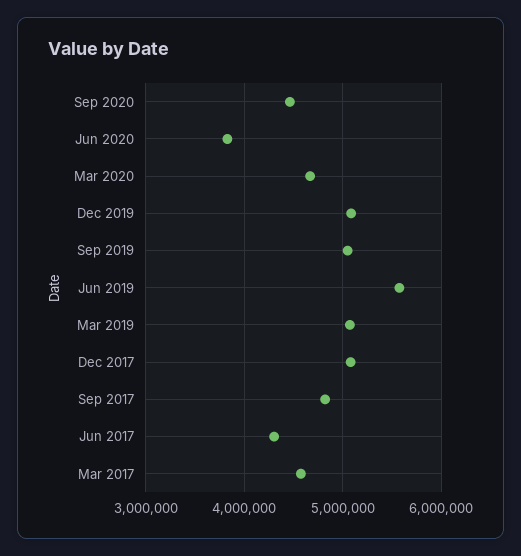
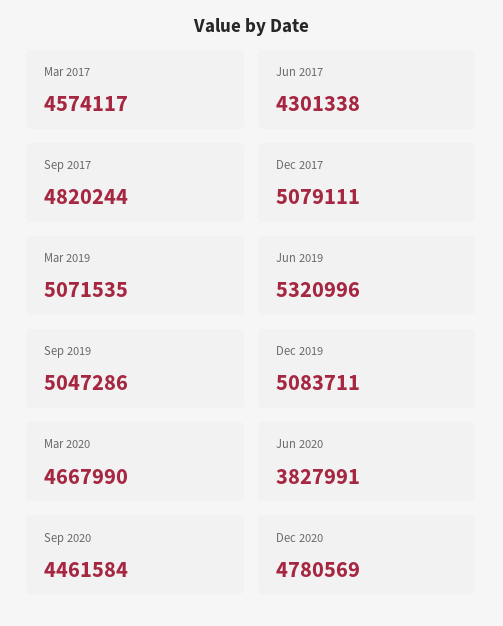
Jun 2019: 5600000 -> 5320996
Dec 2020: none -> 4780569

